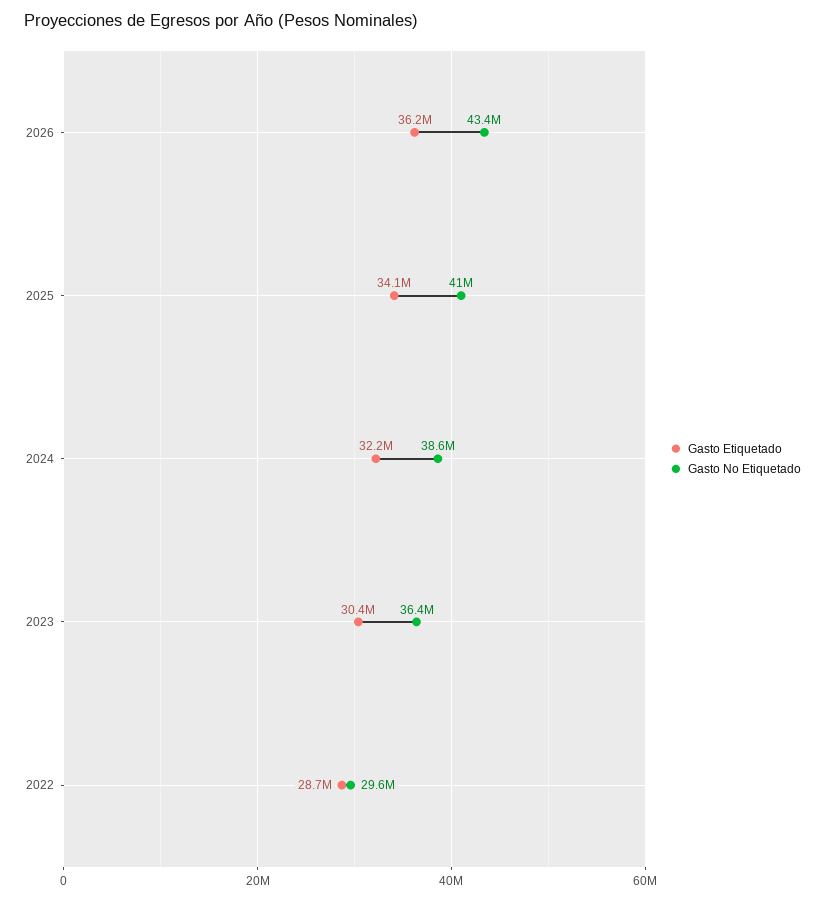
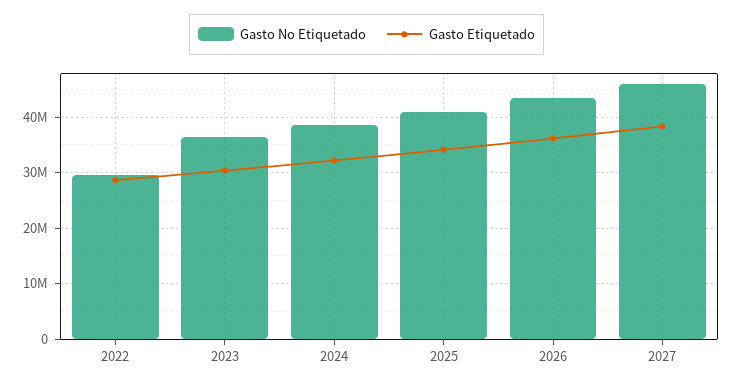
Gasto No Etiquetado, 2027: none -> 46000000
Gasto Etiquetado, 2027: none -> 38000000

